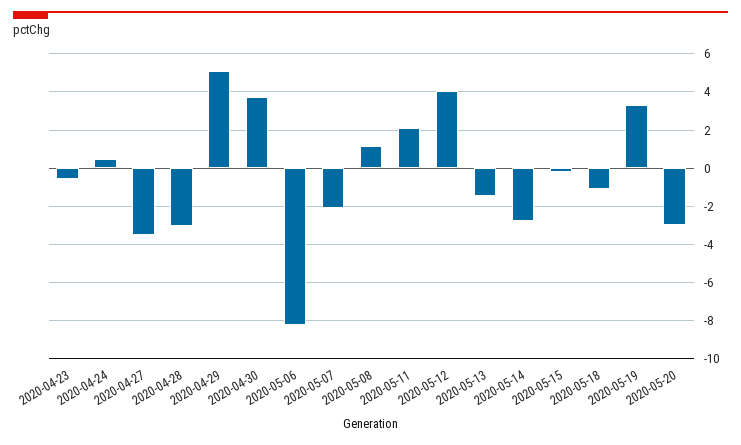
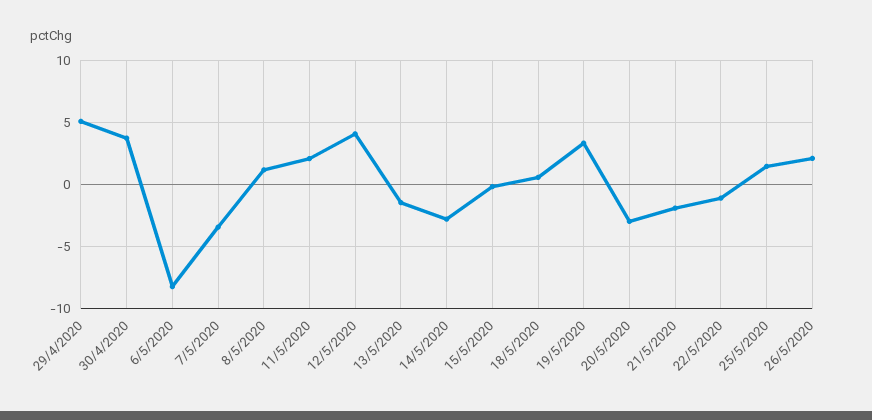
2020-04-23: -0.5 -> none
2020-04-24: 0.5 -> none
2020-04-27: -3.5 -> none
2020-04-28: -3 -> none
2020-05-07: -2 -> -3.5
2020-05-18: -1 -> 0.5
21/5/2020: none -> -2
22/5/2020: none -> -1
25/5/2020: none -> 1.5
26/5/2020: none -> 2

